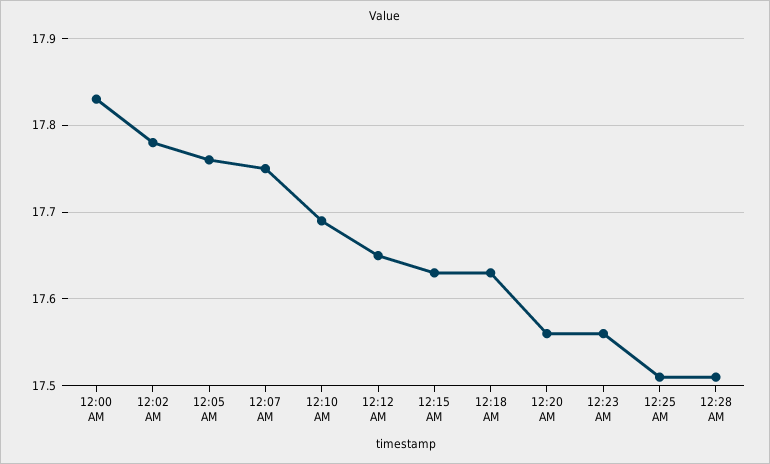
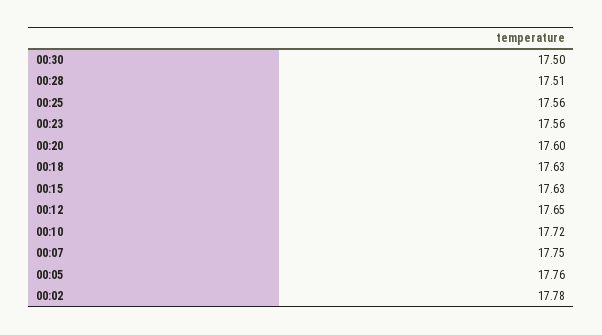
12:00 AM: 17.83 -> none
12:10 AM: 17.69 -> 17.72
12:20 AM: 17.56 -> 17.6
12:25 AM: 17.51 -> 17.56
00:30: none -> 17.5

